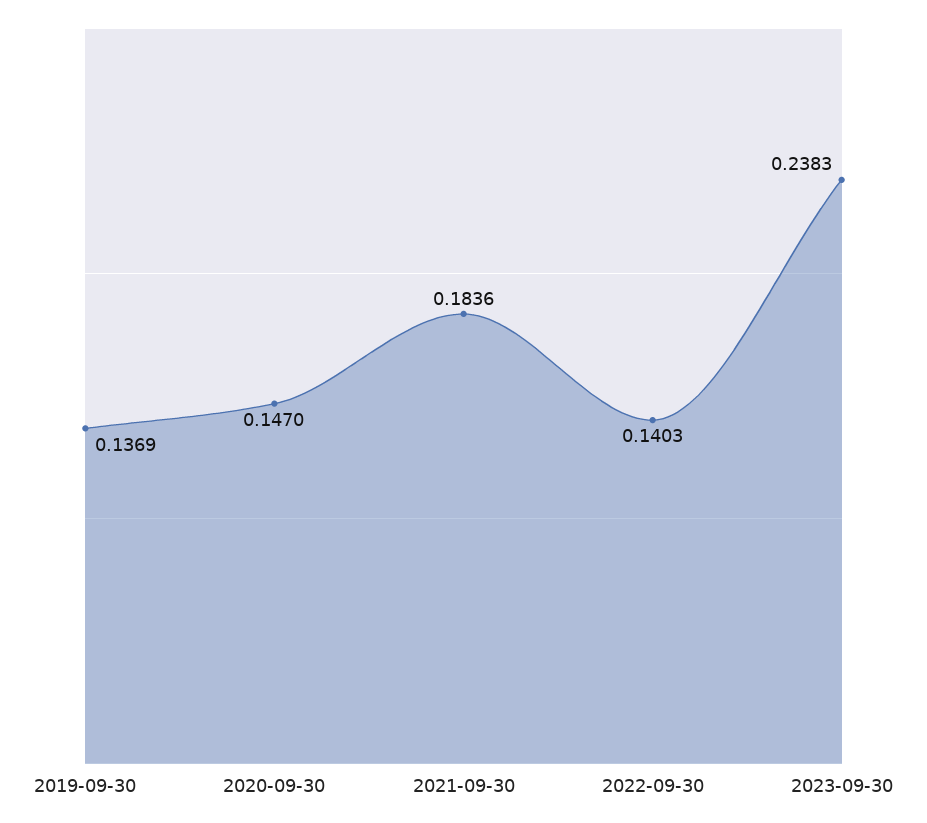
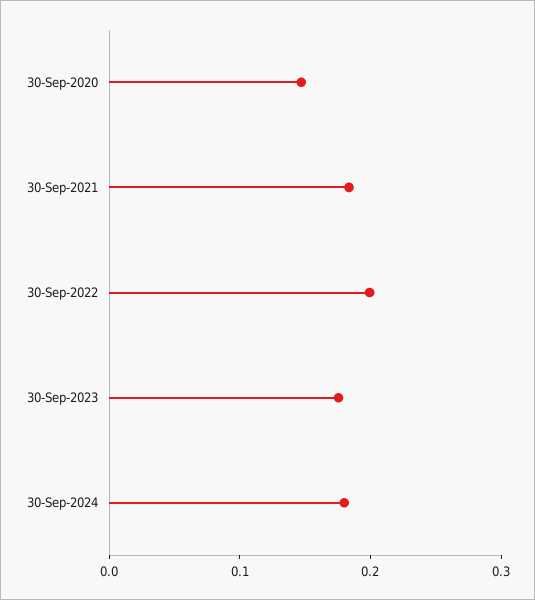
2019-09-30: 0.1369 -> none
2022-09-30: 0.1403 -> 0.2
2023-09-30: 0.2383 -> 0.18
30-Sep-2024: none -> 0.18

